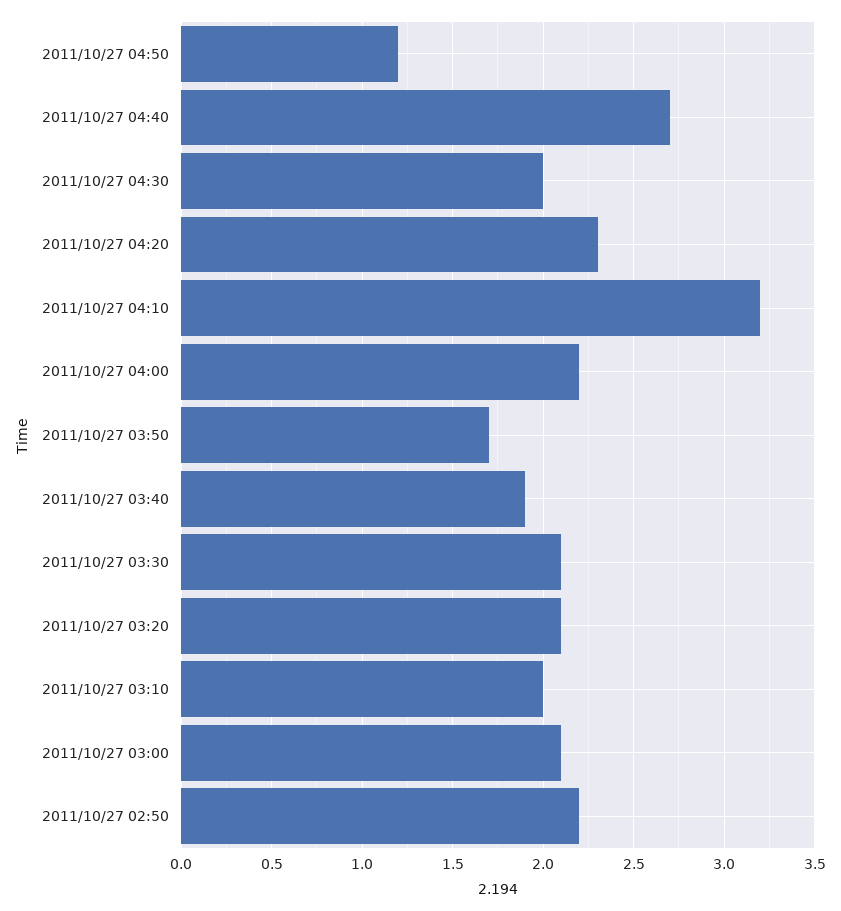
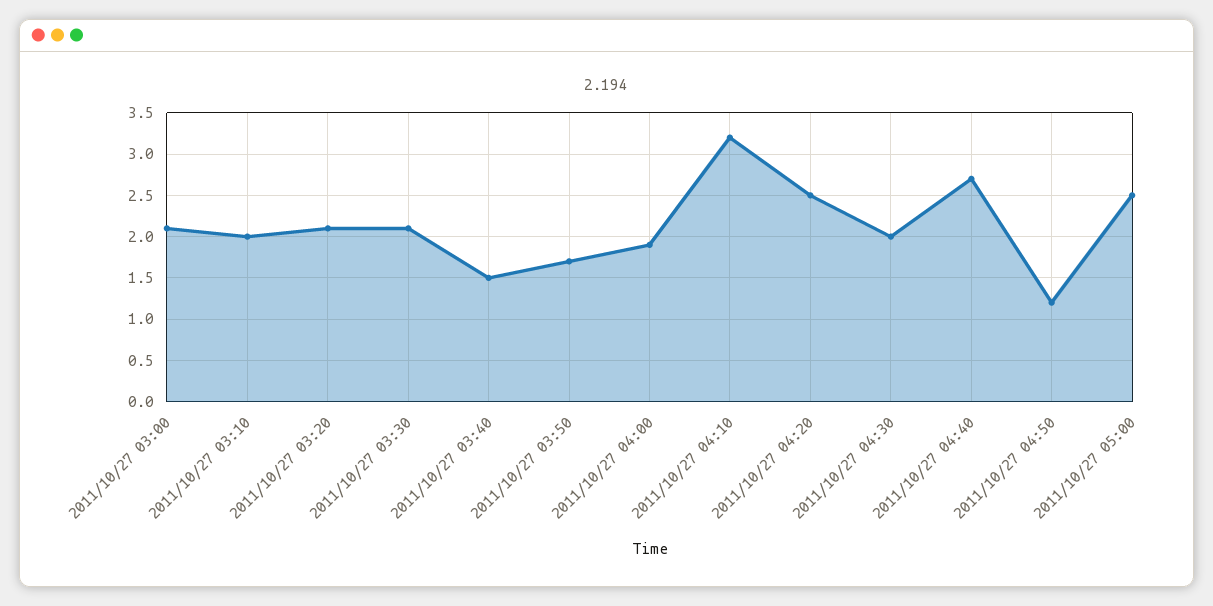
2011/10/27 04:20: 2.3 -> 2.5
2011/10/27 04:00: 2.2 -> 1.9
2011/10/27 03:40: 1.9 -> 1.5
2011/10/27 02:50: 2.2 -> none
2011/10/27 05:00: none -> 2.5

